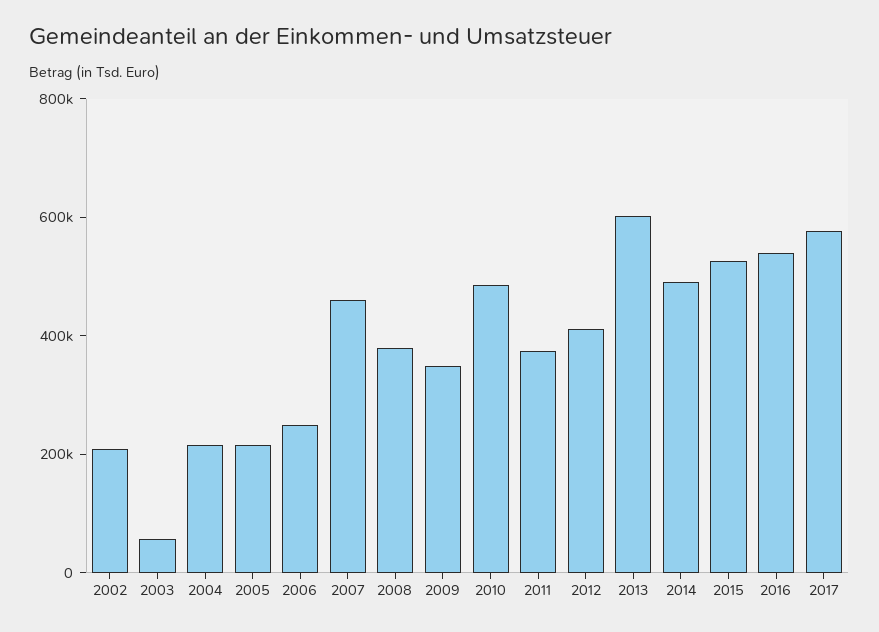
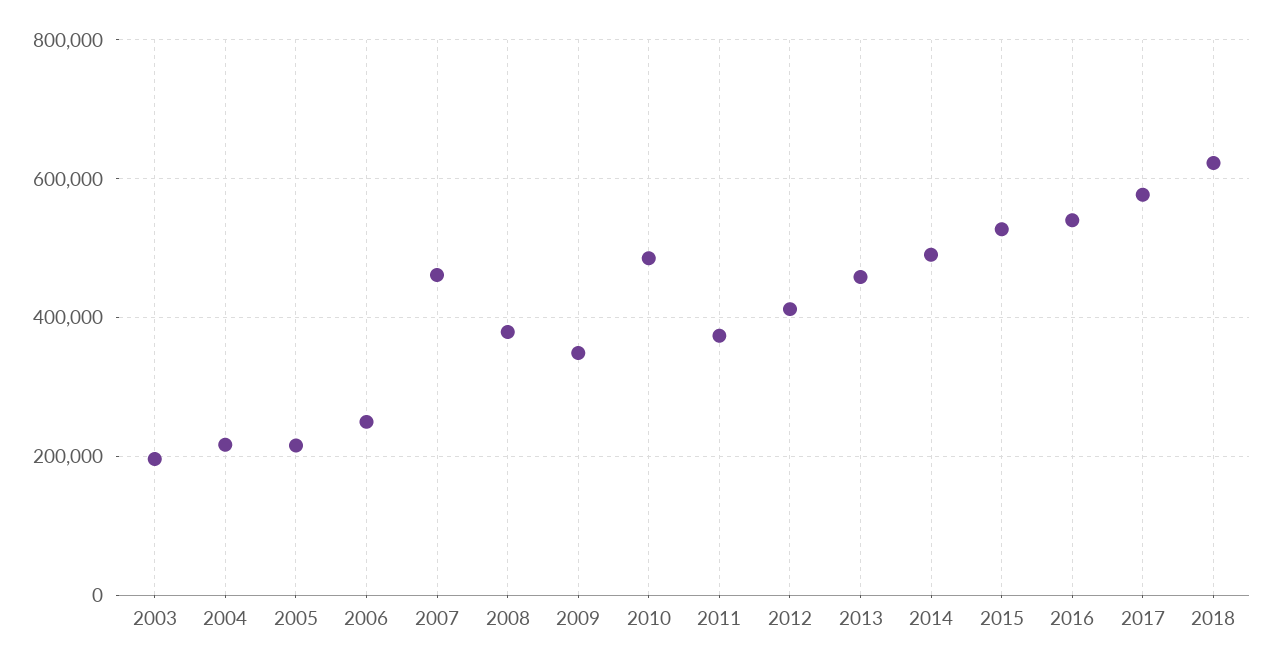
2002: 200000 -> none
2003: 50000 -> 200000
2013: 600000 -> 460000
2018: none -> 620000

